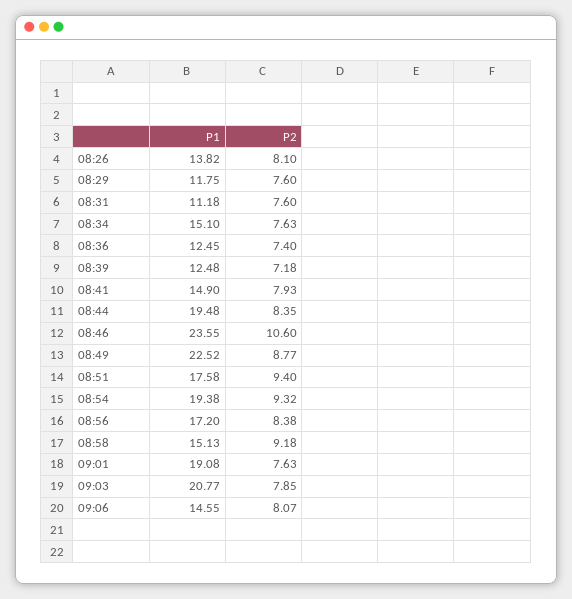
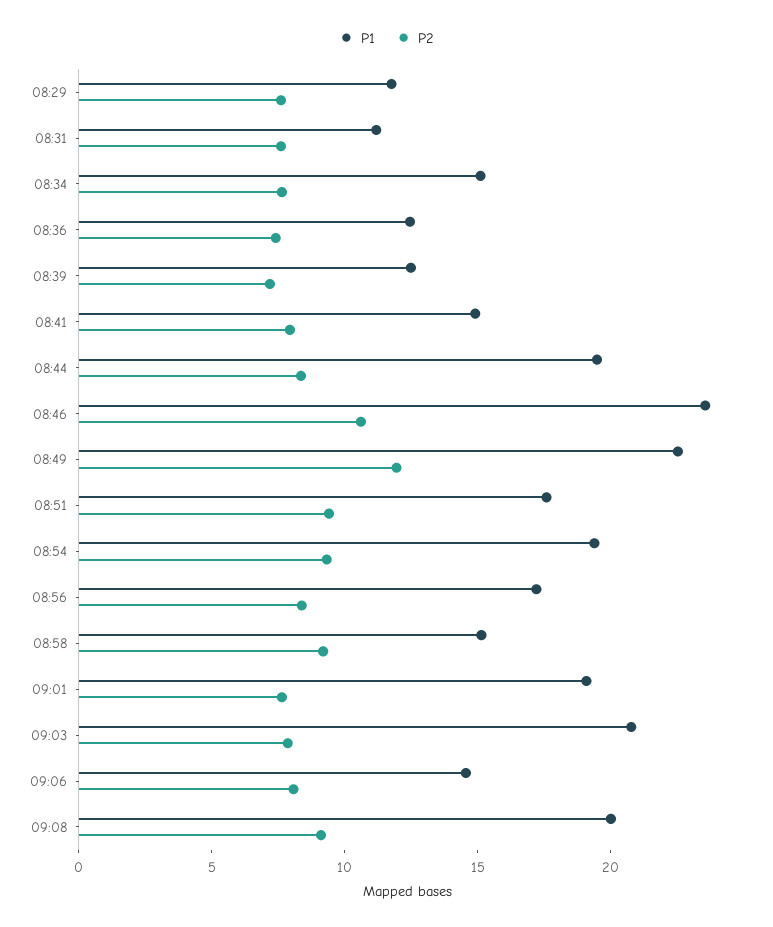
P1, 08:26: 13.82 -> none
P2, 08:26: 8.1 -> none
P2, 08:49: 8.77 -> 12
P1, 09:08: none -> 20
P2, 09:08: none -> 9

